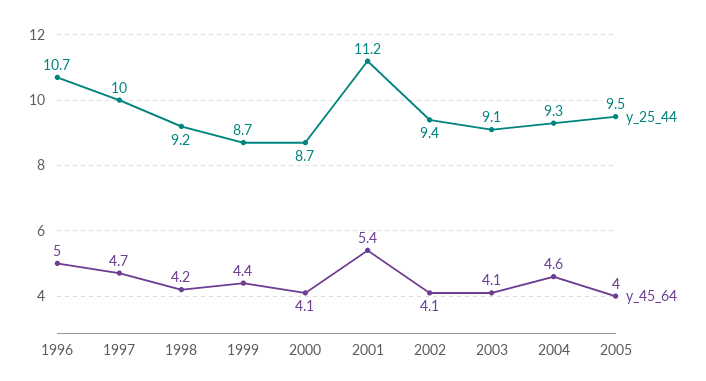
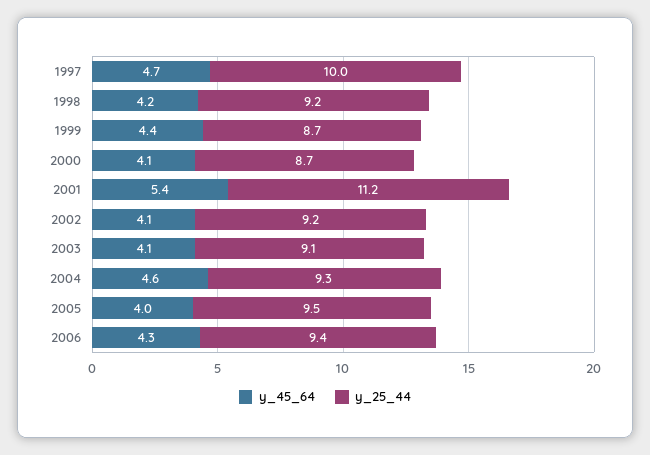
y_25_44, 1996: 10.7 -> none
y_45_64, 1996: 5 -> none
y_25_44, 2002: 9.4 -> 9.2
y_45_64, 2006: none -> 4.3
y_25_44, 2006: none -> 9.4

